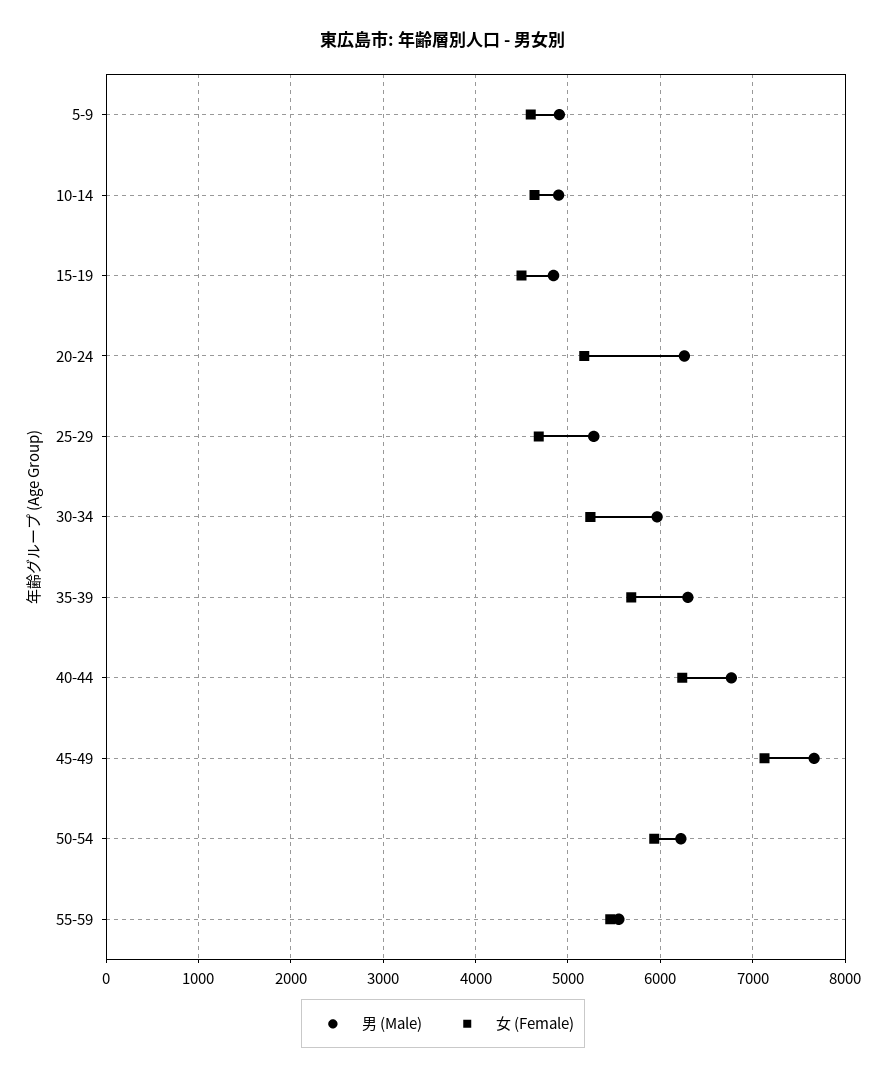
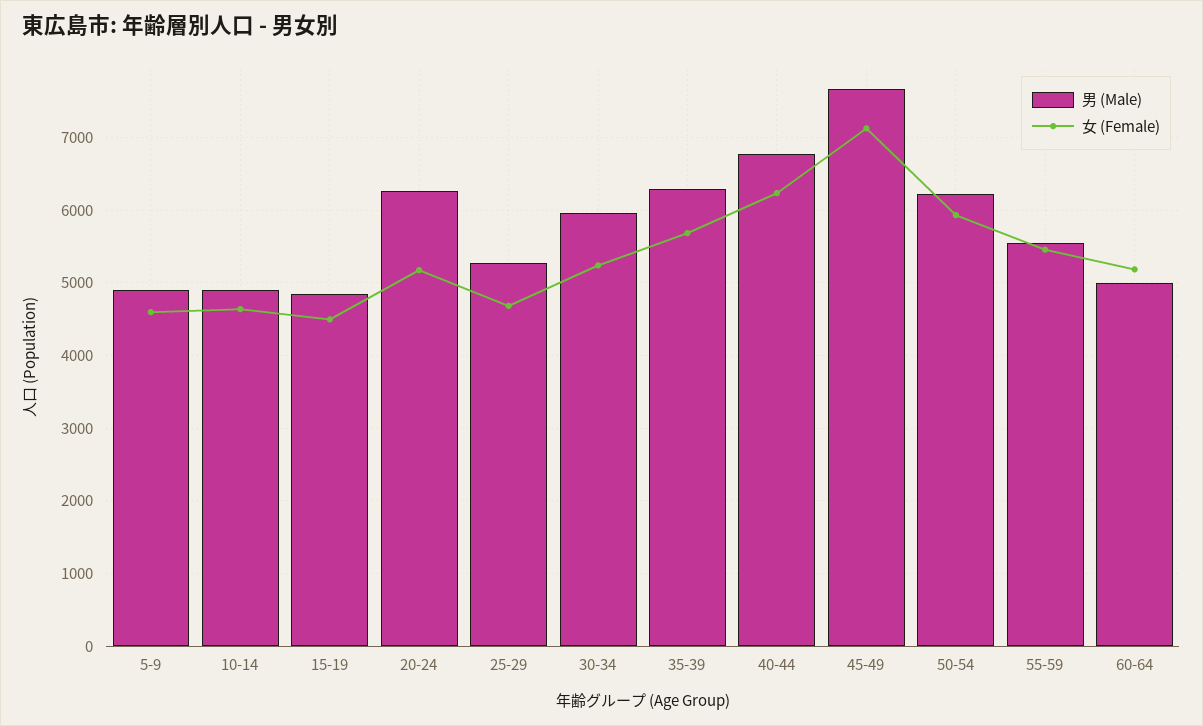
男 (Male), 60-64: none -> 5000
女 (Female), 60-64: none -> 5200

